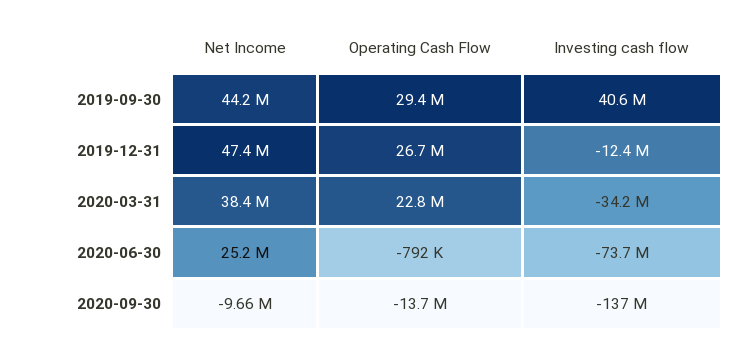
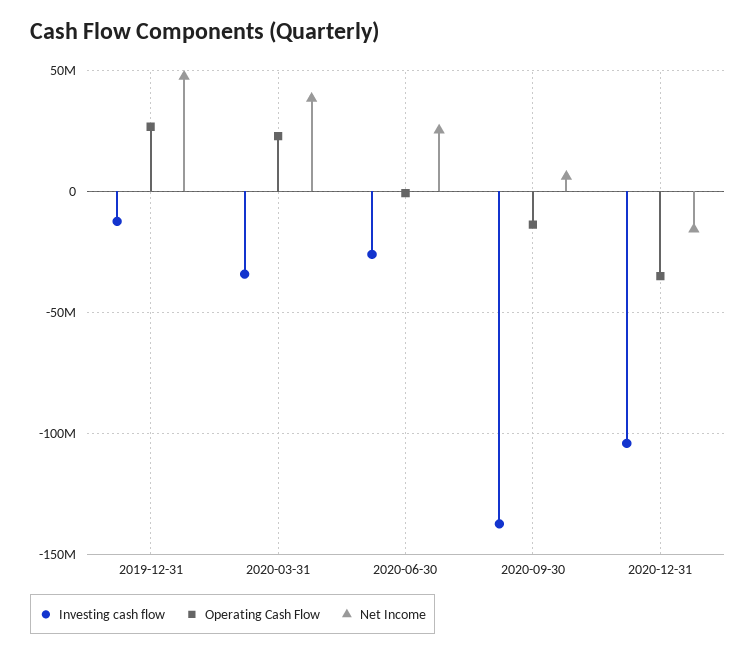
Net Income, 2019-09-30: 44200000 -> none
Operating Cash Flow, 2019-09-30: 29400000 -> none
Investing cash flow, 2019-09-30: 40600000 -> none
Investing cash flow, 2020-06-30: -73700000 -> -25000000
Net Income, 2020-09-30: -9660000 -> 5000000
Investing cash flow, 2020-12-31: none -> -105000000
Operating Cash Flow, 2020-12-31: none -> -35000000
Net Income, 2020-12-31: none -> -15000000

